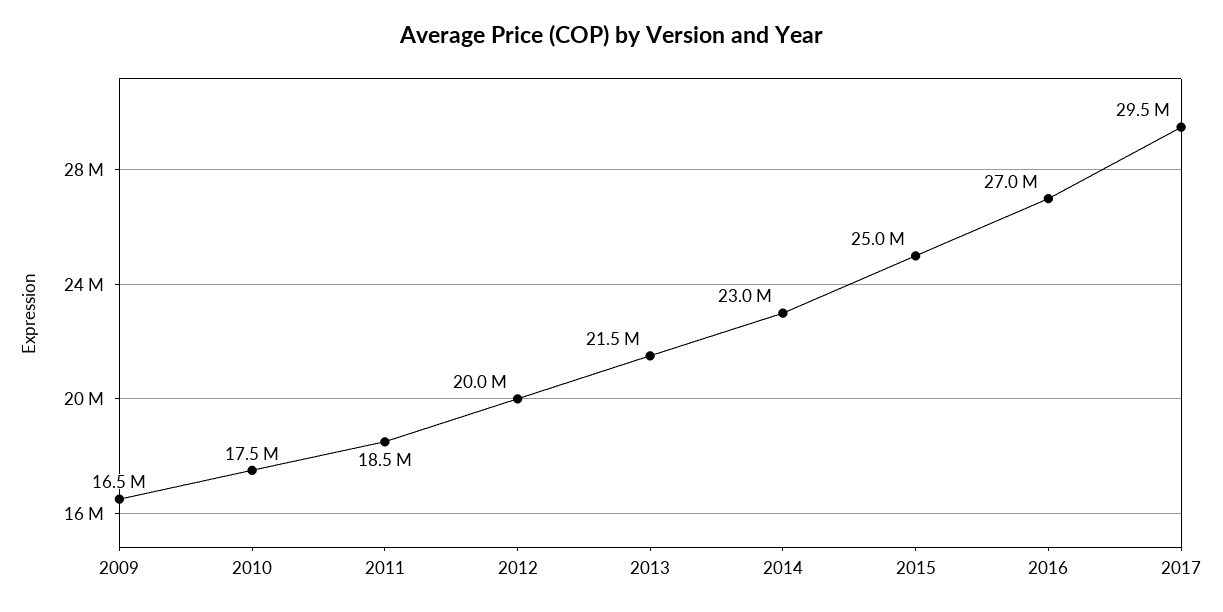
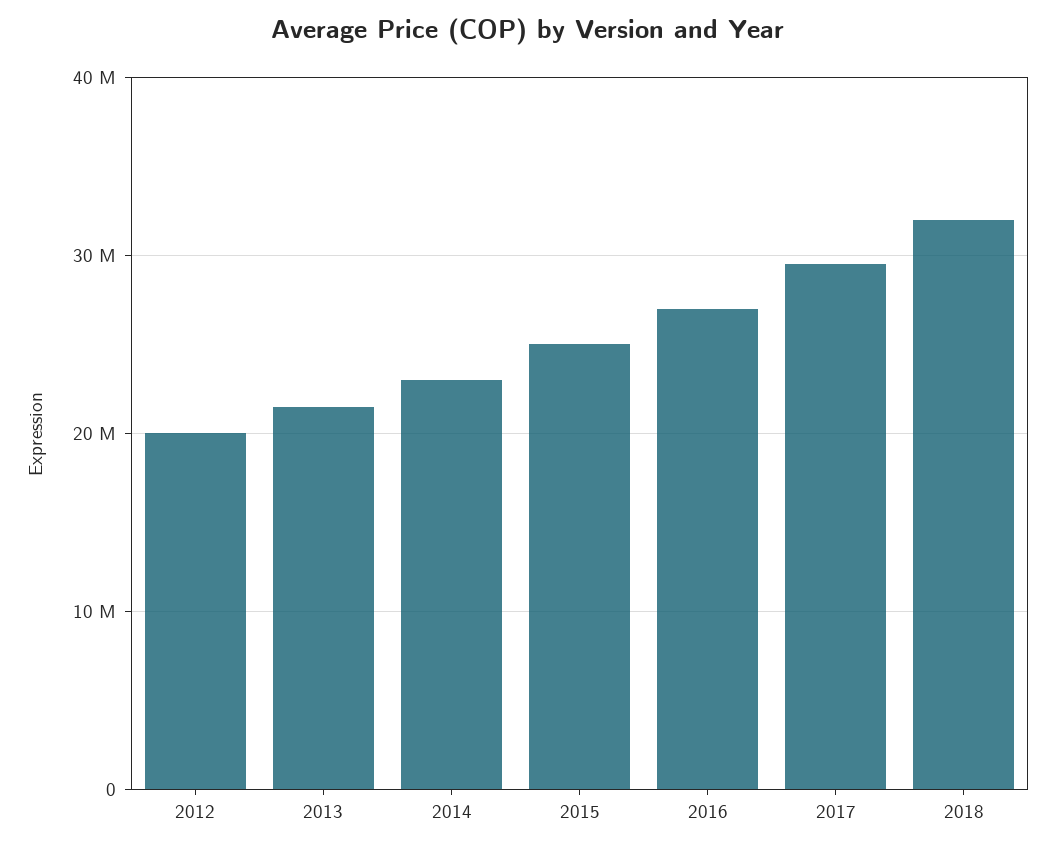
2009: 16500000 -> none
2010: 17500000 -> none
2011: 18500000 -> none
2018: none -> 32000000

